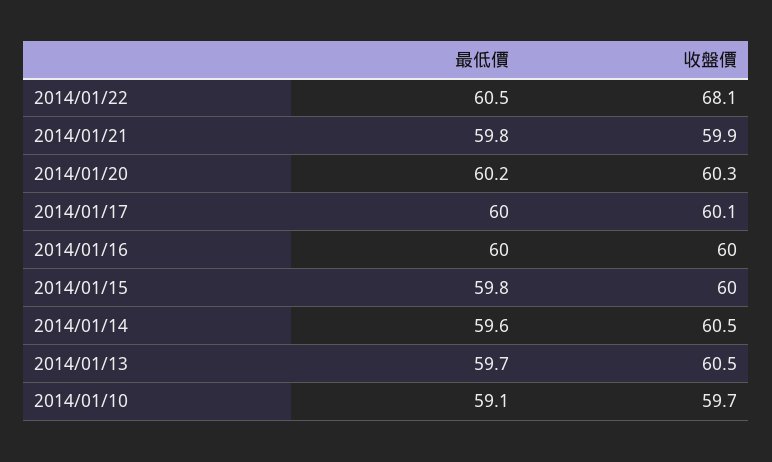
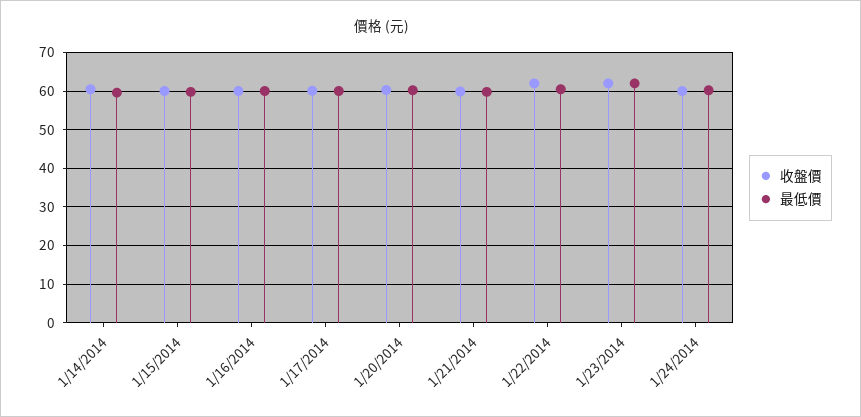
收盤價, 2014/01/22: 68.1 -> 62
最低價, 2014/01/13: 59.7 -> none
收盤價, 2014/01/13: 60.5 -> none
最低價, 2014/01/10: 59.1 -> none
收盤價, 2014/01/10: 59.7 -> none
收盤價, 1/23/2014: none -> 62
最低價, 1/23/2014: none -> 62
收盤價, 1/24/2014: none -> 60
最低價, 1/24/2014: none -> 60

